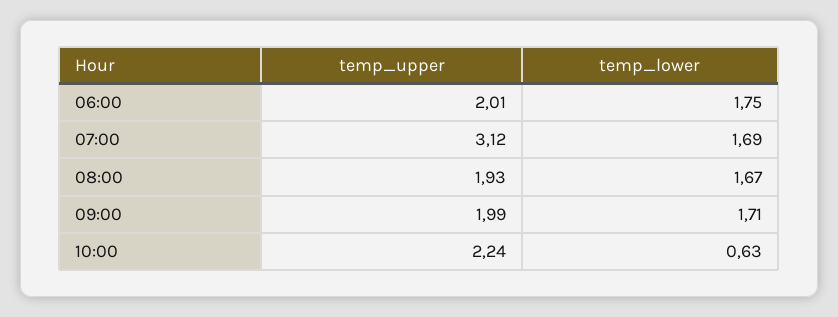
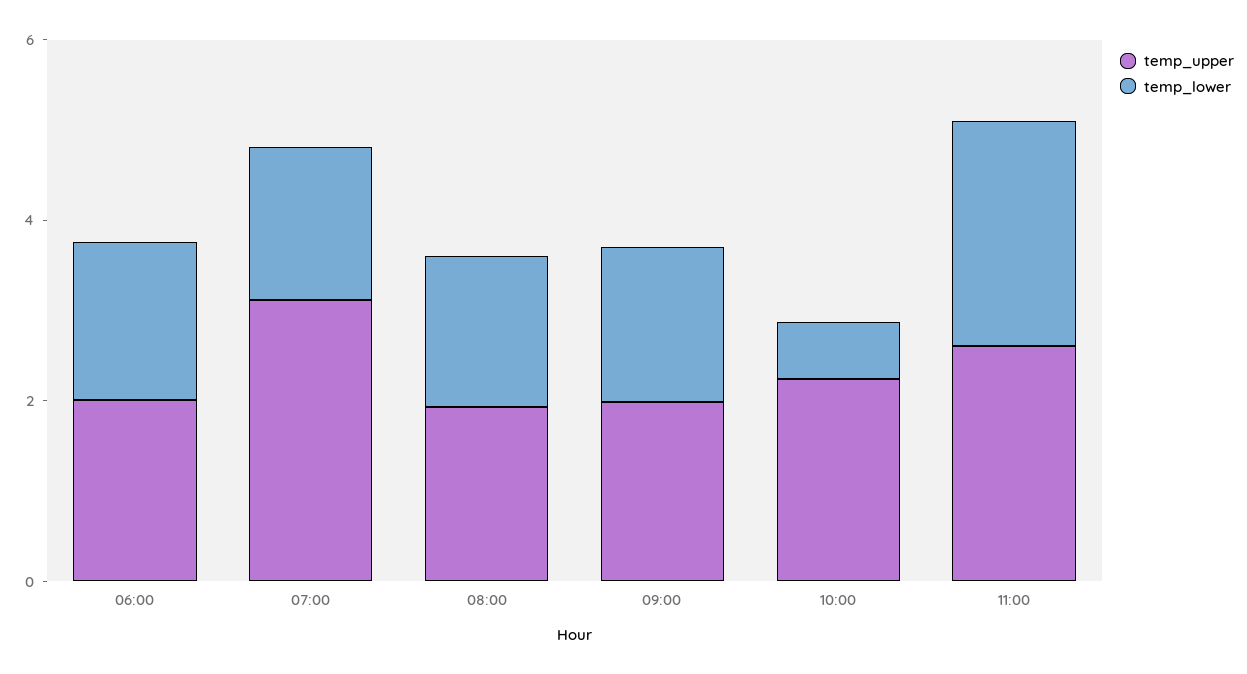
temp_upper, 11:00: none -> 2.5
temp_lower, 11:00: none -> 2.5

